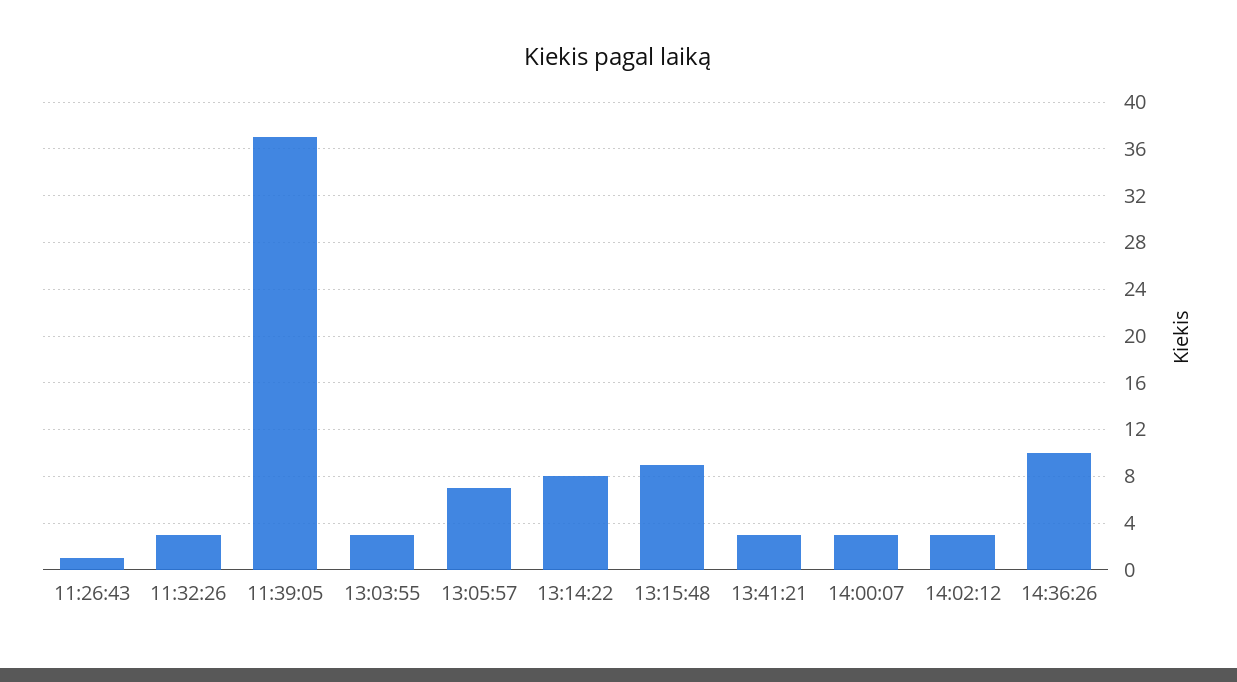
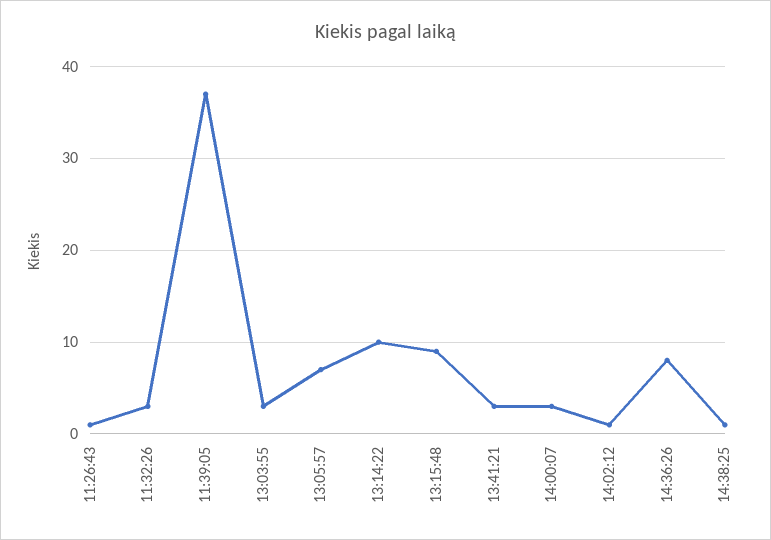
13:14:22: 8 -> 10
14:02:12: 3 -> 1
14:36:26: 10 -> 8
14:38:25: none -> 1

